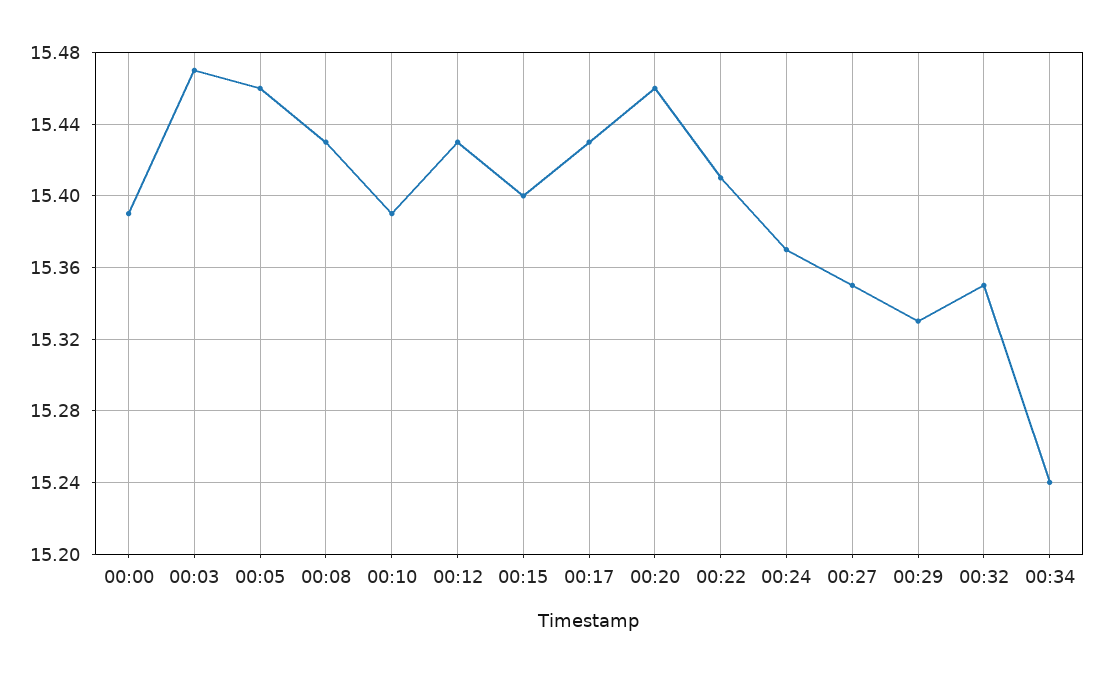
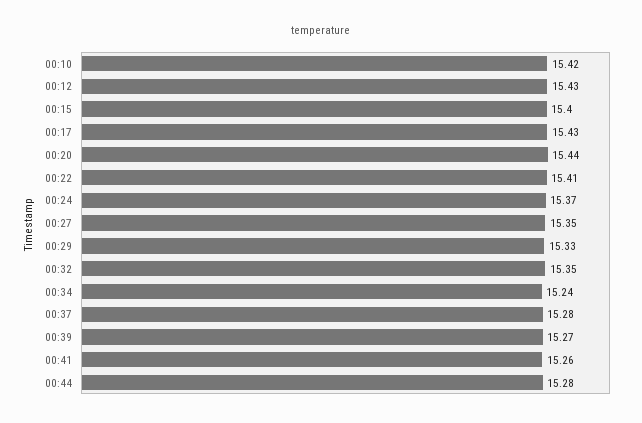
00:00: 15.39 -> none
00:03: 15.47 -> none
00:05: 15.46 -> none
00:08: 15.43 -> none
00:10: 15.39 -> 15.42
00:20: 15.46 -> 15.44
00:37: none -> 15.28
00:39: none -> 15.27
00:41: none -> 15.26
00:44: none -> 15.28

